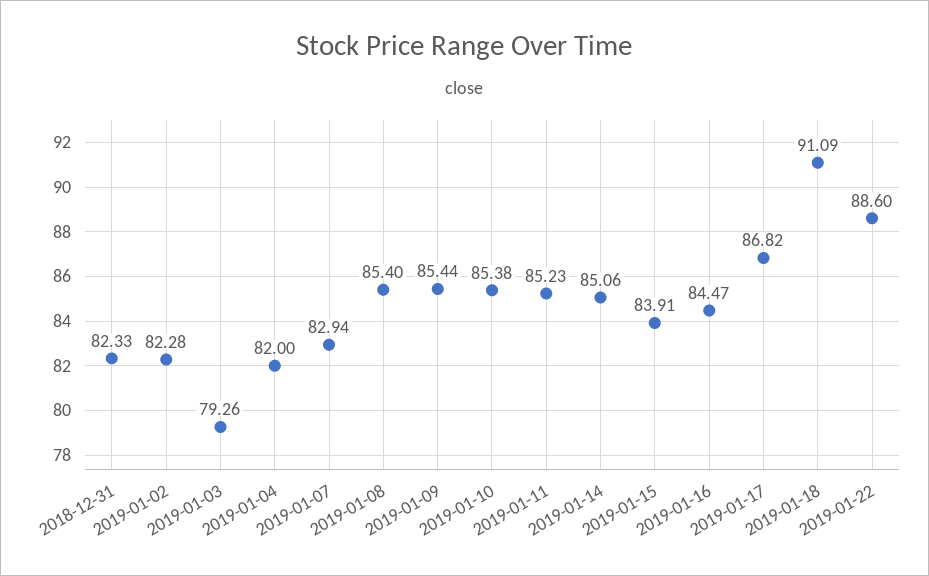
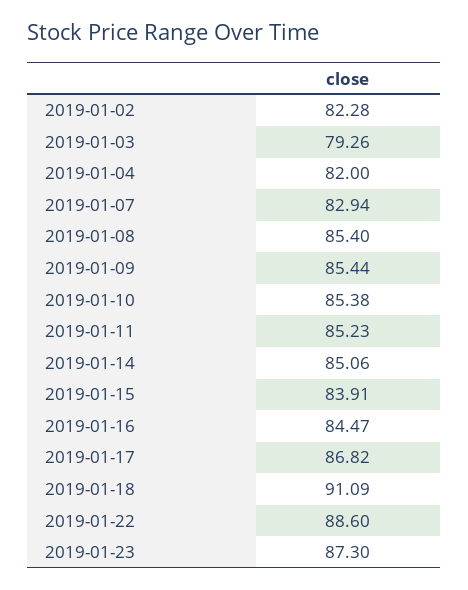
2018-12-31: 82.33 -> none
2019-01-23: none -> 87.3

